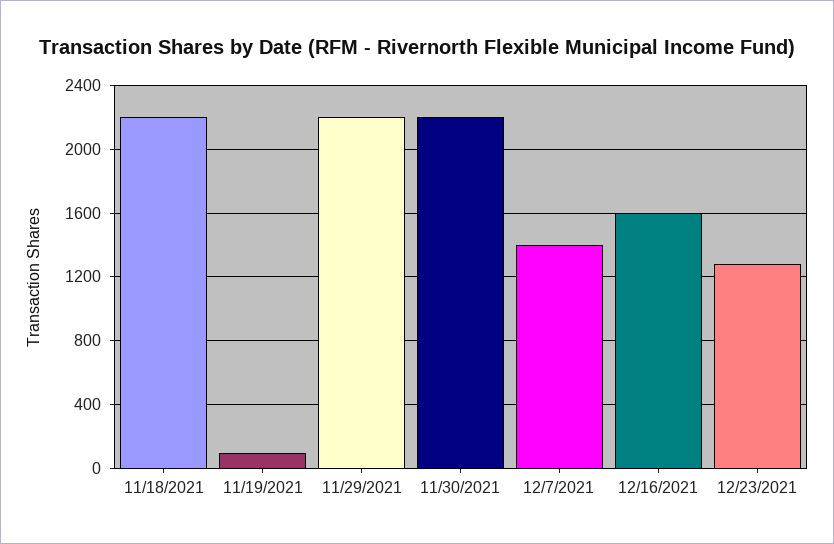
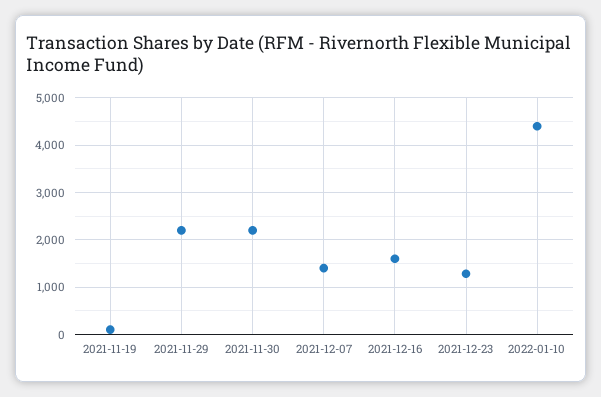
11/18/2021: 2200 -> none
2022-01-10: none -> 4400

